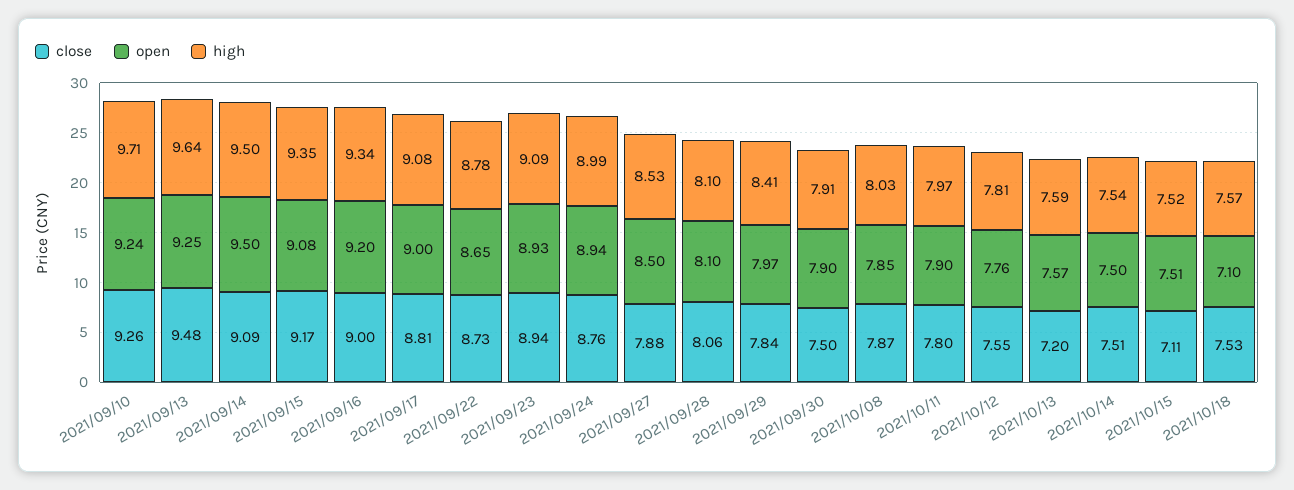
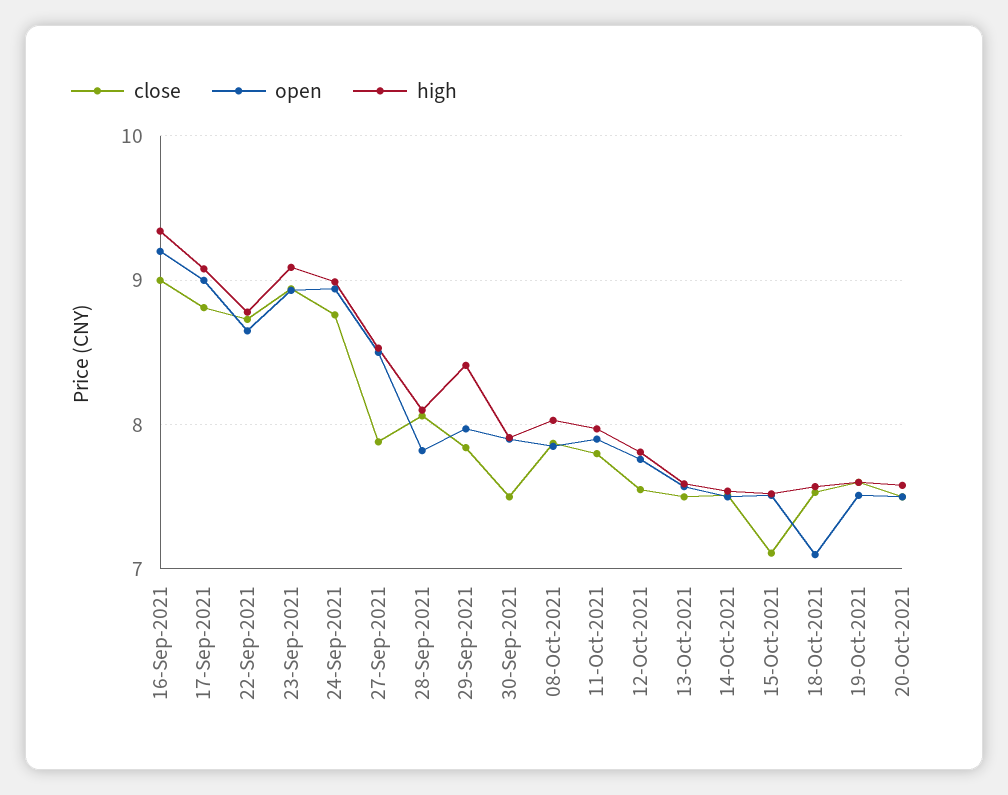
close, 2021/09/10: 9.26 -> none
open, 2021/09/10: 9.24 -> none
high, 2021/09/10: 9.71 -> none
close, 2021/09/13: 9.48 -> none
open, 2021/09/13: 9.25 -> none
high, 2021/09/13: 9.64 -> none
close, 2021/09/14: 9.09 -> none
open, 2021/09/14: 9.5 -> none
high, 2021/09/14: 9.5 -> none
close, 2021/09/15: 9.17 -> none
open, 2021/09/15: 9.08 -> none
high, 2021/09/15: 9.35 -> none
open, 2021/09/28: 8.1 -> 7.8
close, 2021/10/13: 7.2 -> 7.5
close, 19-Oct-2021: none -> 7.6
open, 19-Oct-2021: none -> 7.5
high, 19-Oct-2021: none -> 7.6
close, 20-Oct-2021: none -> 7.5
open, 20-Oct-2021: none -> 7.5
high, 20-Oct-2021: none -> 7.6

